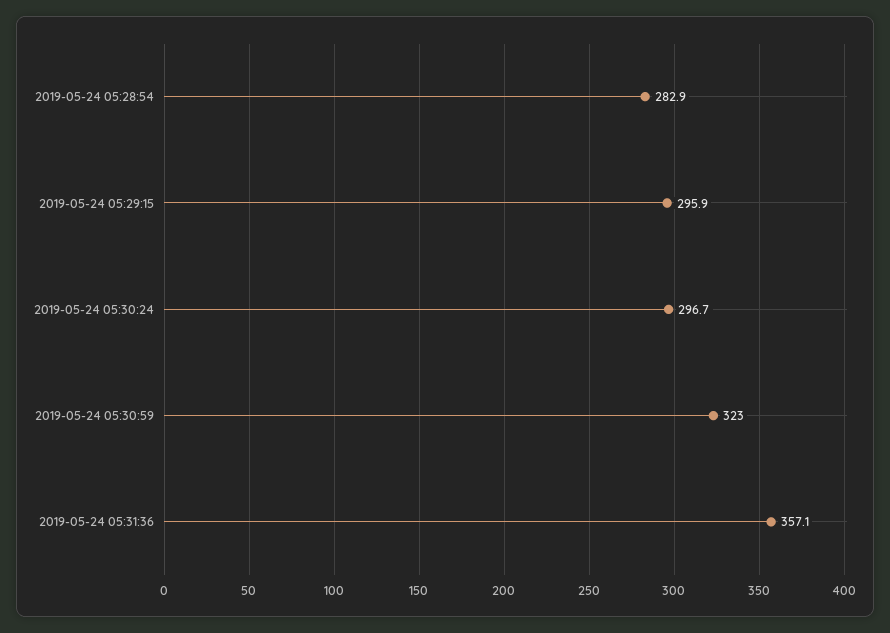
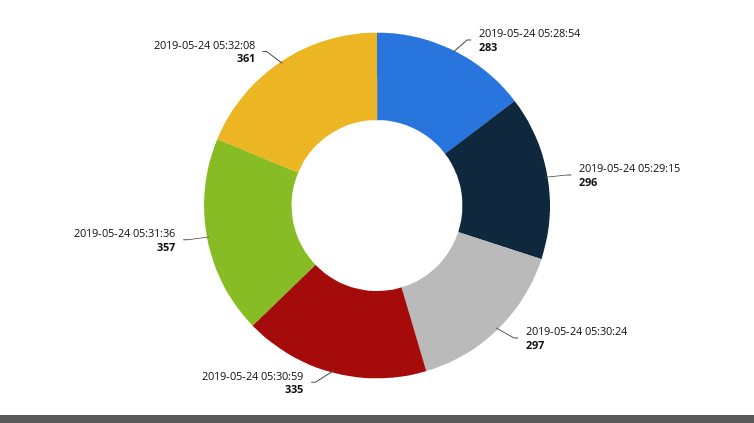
2019-05-24 05:30:59: 323 -> 335
2019-05-24 05:32:08: none -> 361

